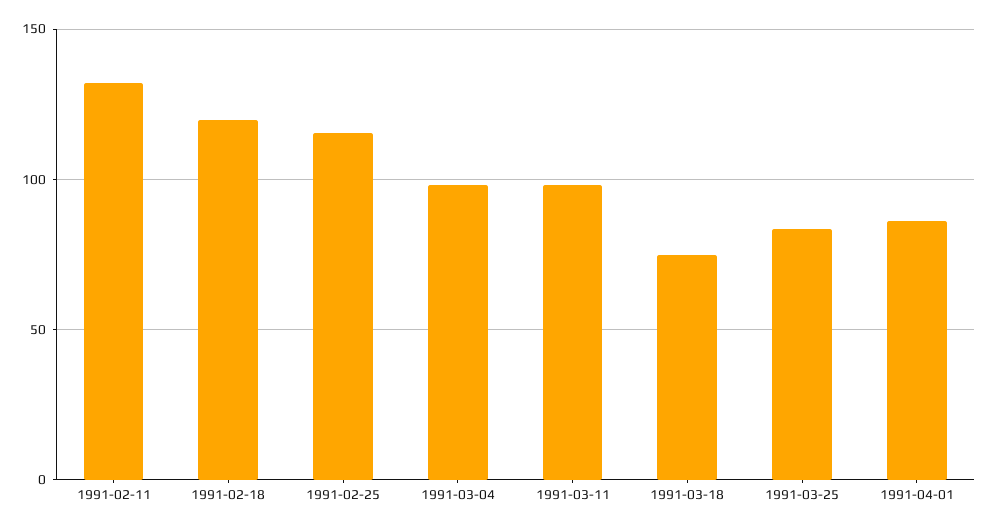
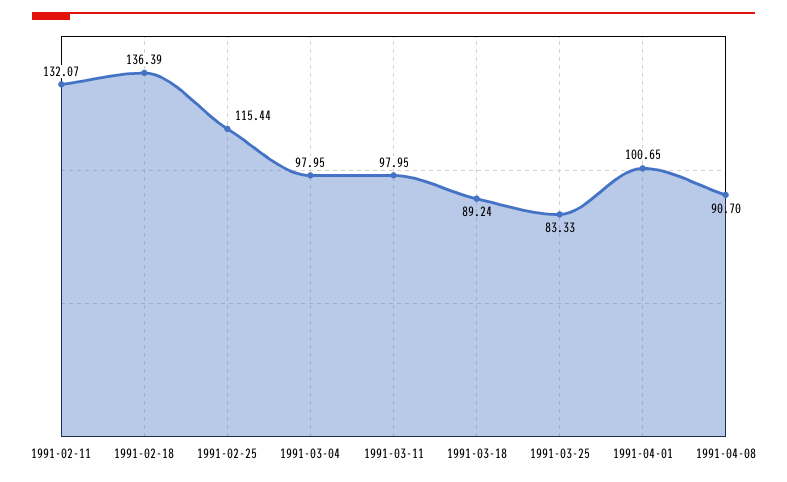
1991-02-18: 120 -> 136.39
1991-03-18: 75 -> 89.24
1991-04-01: 85 -> 100.65
1991-04-08: none -> 90.7

